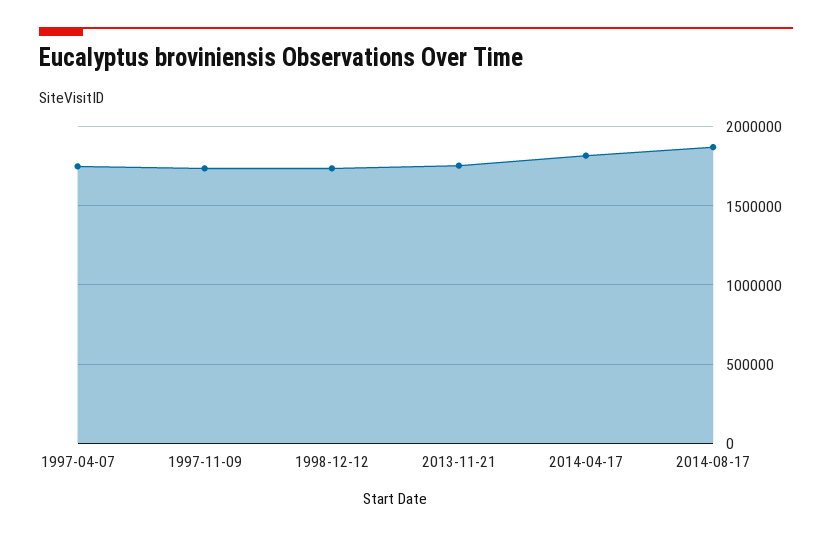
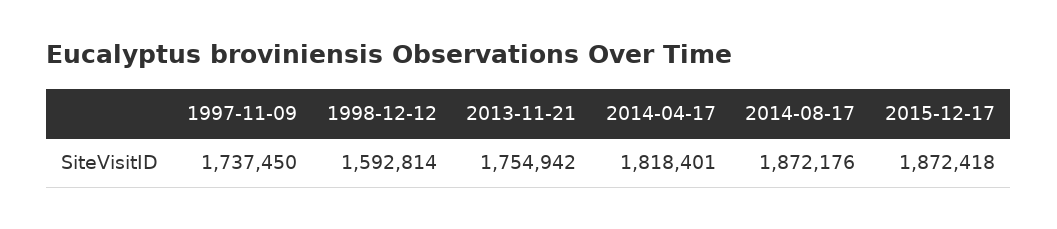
1997-04-07: 1750000 -> none
1998-12-12: 1750000 -> 1592814
2015-12-17: none -> 1872418

